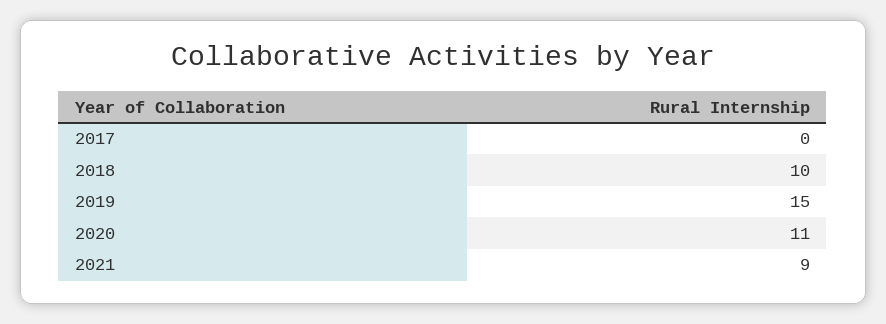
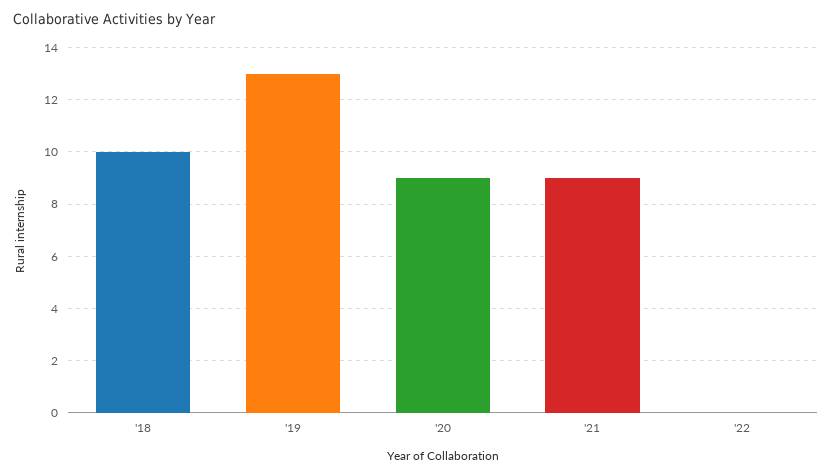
2017: 0 -> none
2019: 15 -> 13
2020: 11 -> 9
'22: none -> 0

